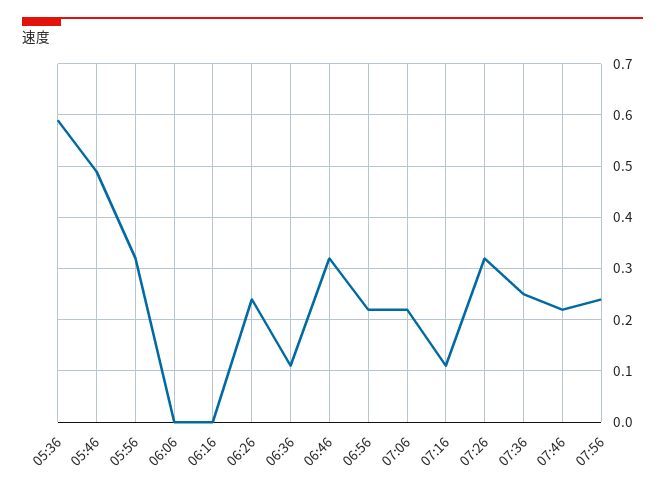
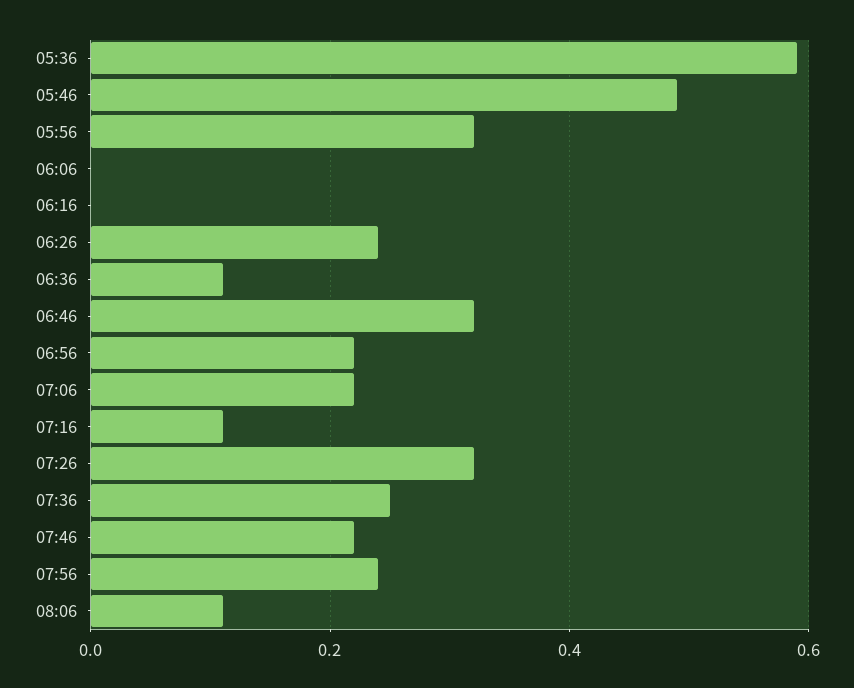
08:06: none -> 0.1

